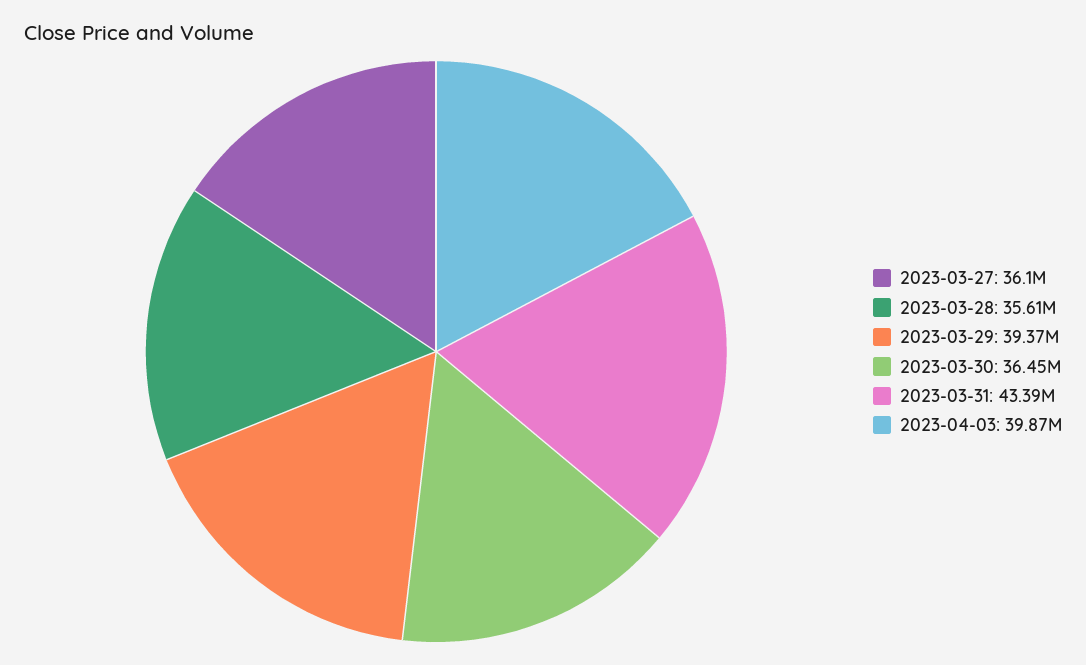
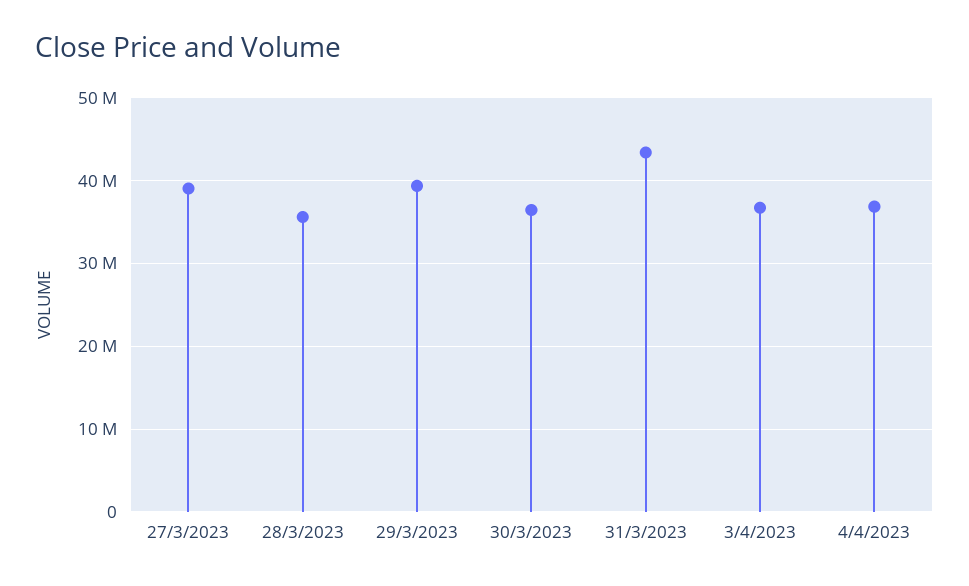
2023-03-27: 36100000 -> 39000000
2023-04-03: 39870000 -> 37000000
4/4/2023: none -> 37000000

